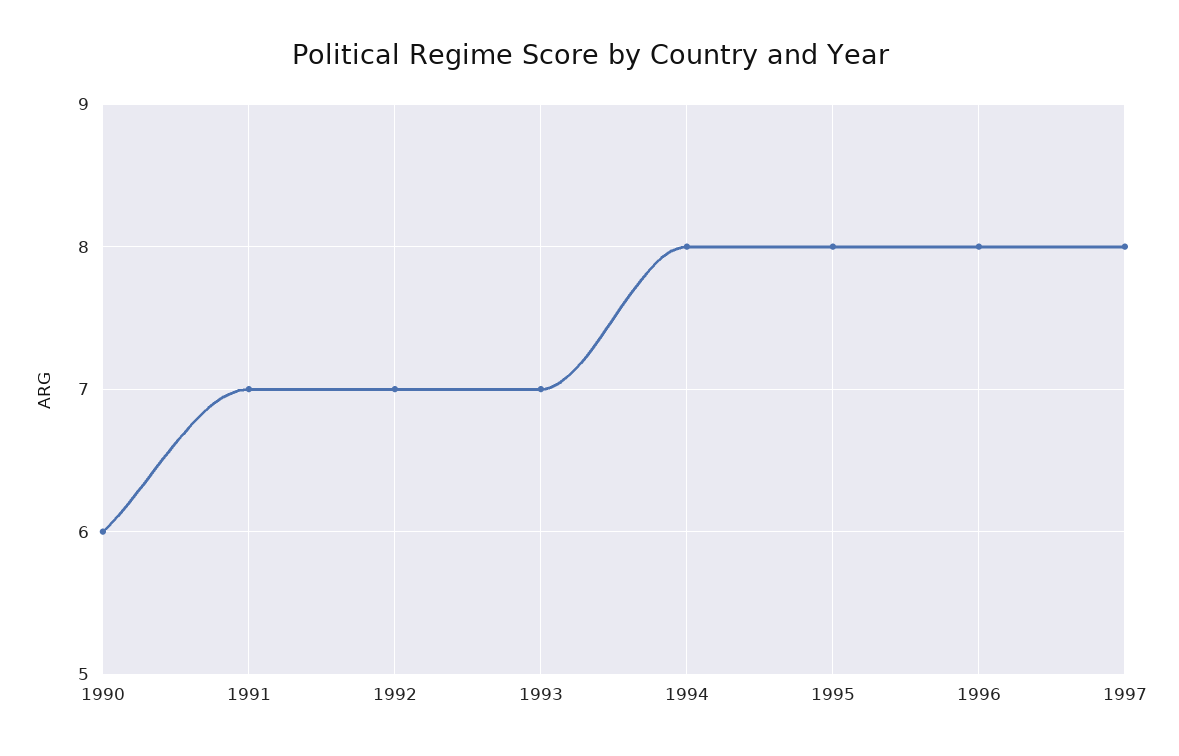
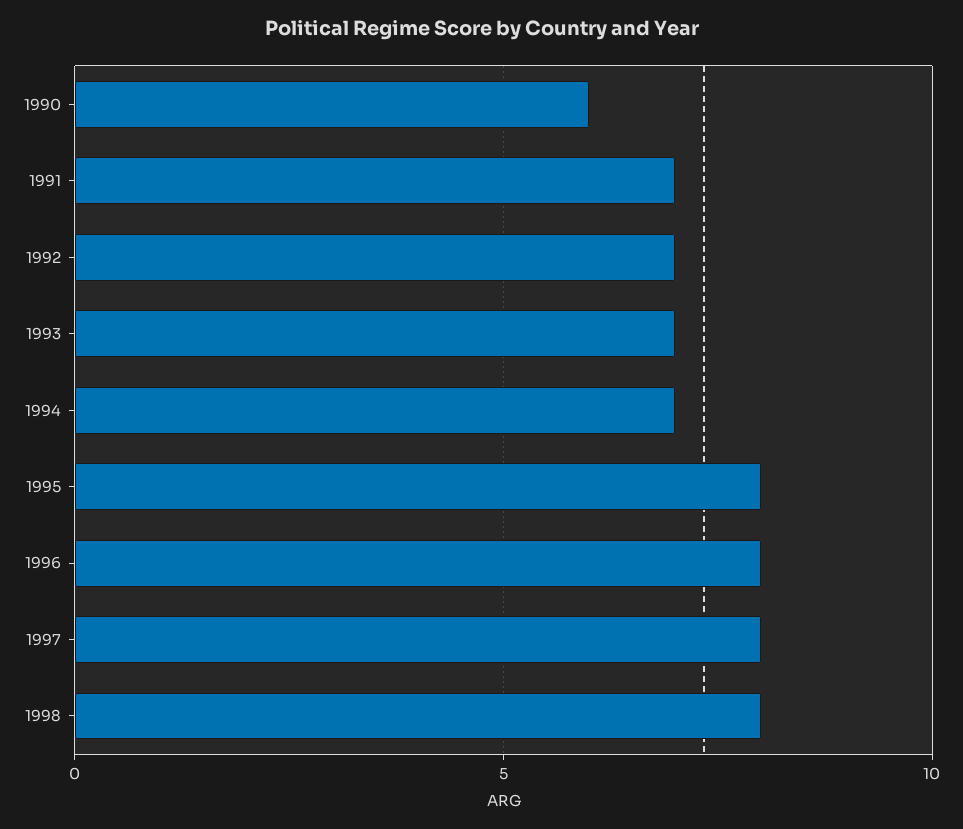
1994: 8 -> 7
1998: none -> 8

